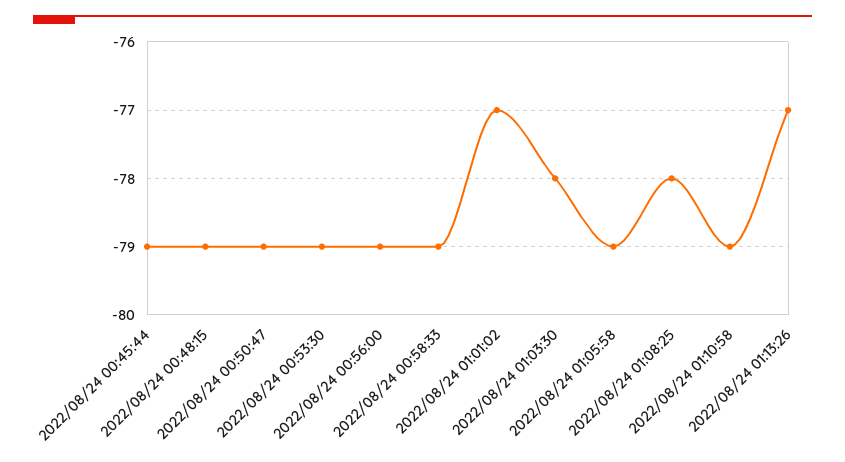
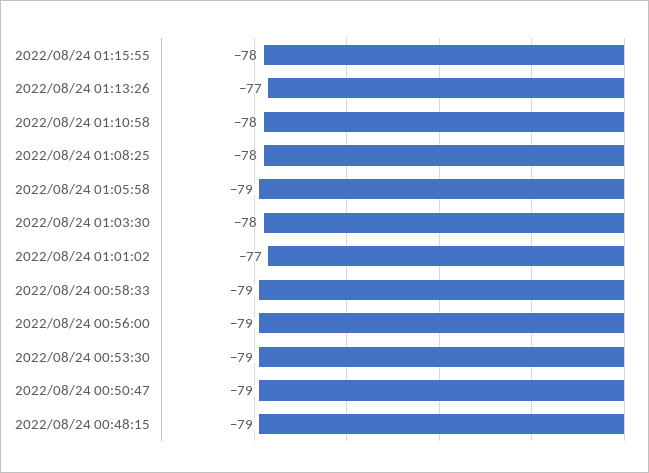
2022/08/24 00:45:44: -79 -> none
2022/08/24 01:10:58: -79 -> -78
2022/08/24 01:15:55: none -> -78

